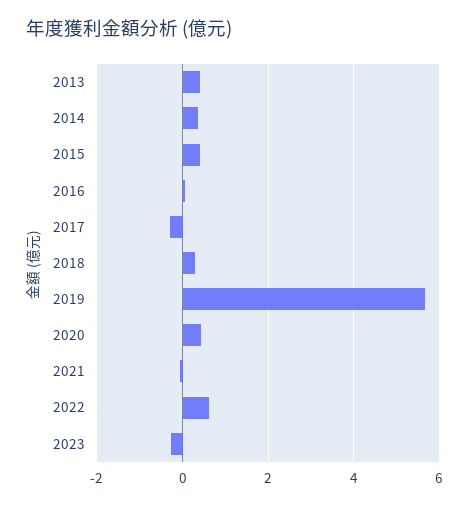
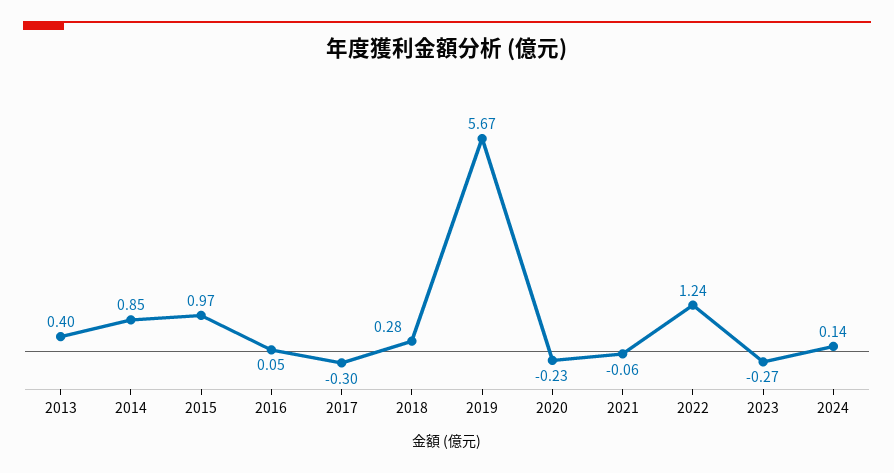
2014: 0.4 -> 0.85
2015: 0.4 -> 0.97
2020: 0.4 -> -0.23
2022: 0.6 -> 1.24
2024: none -> 0.14

